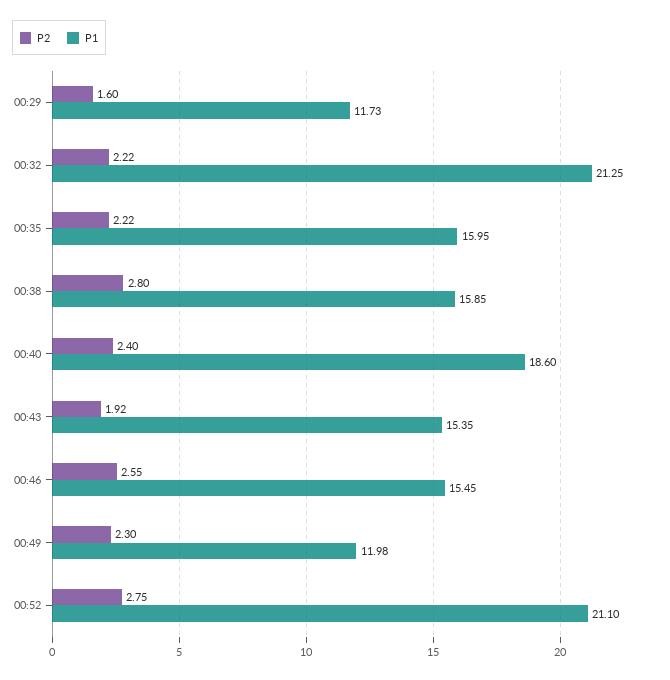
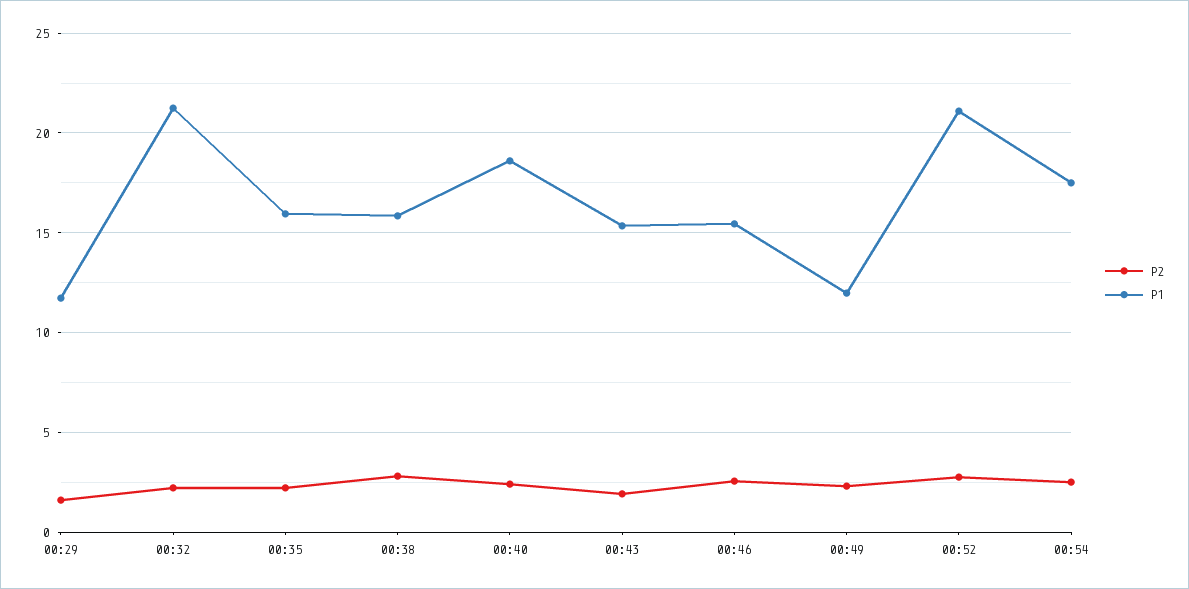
P2, 00:54: none -> 2.5
P1, 00:54: none -> 17.5

